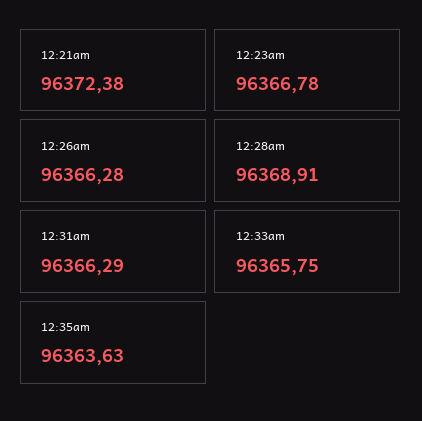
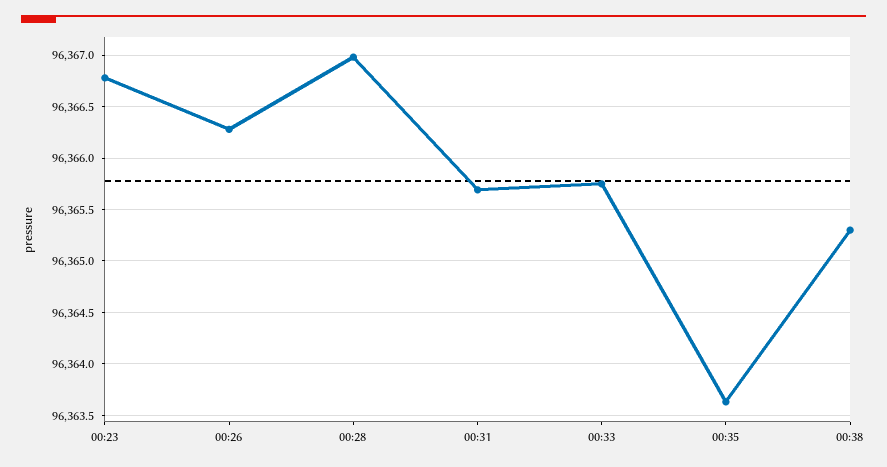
12:21am: 96372.38 -> none
12:28am: 96368.91 -> 96367
12:31am: 96366.29 -> 96365.7
00:38: none -> 96365.3

